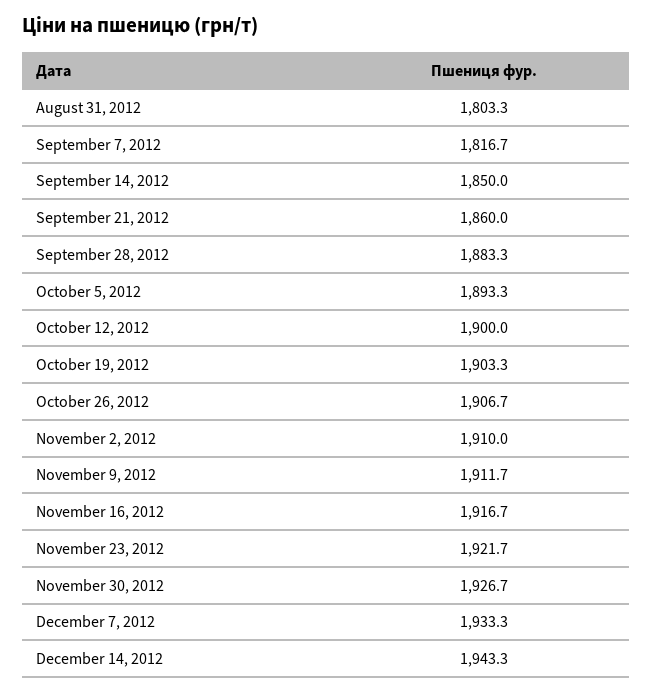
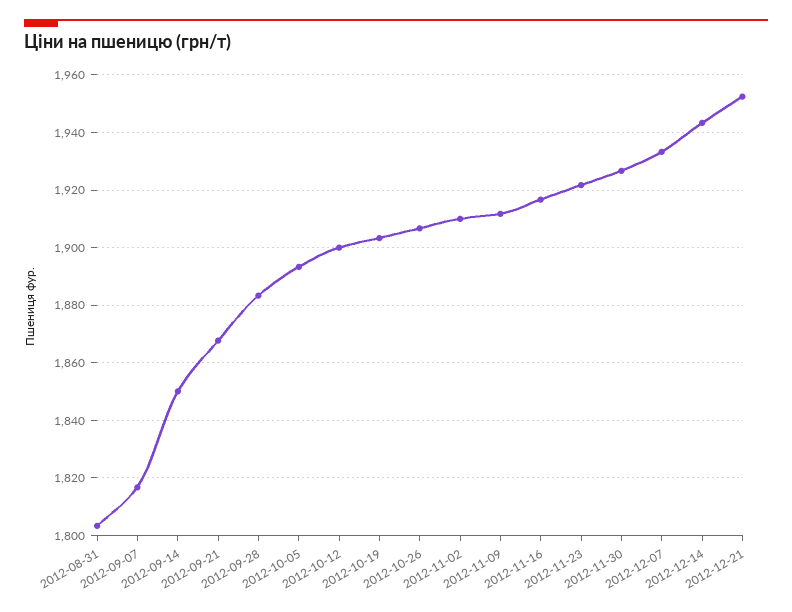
September 21, 2012: 1860 -> 1867.5
2012-12-21: none -> 1952.5

